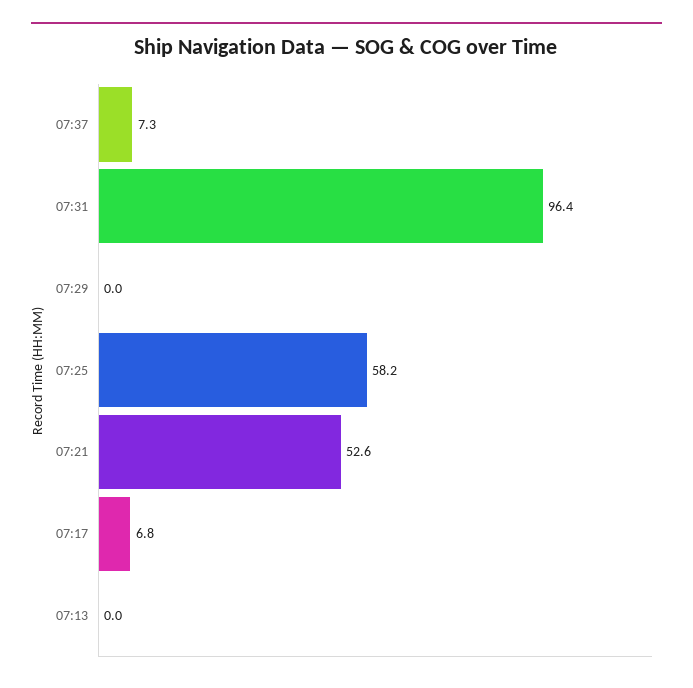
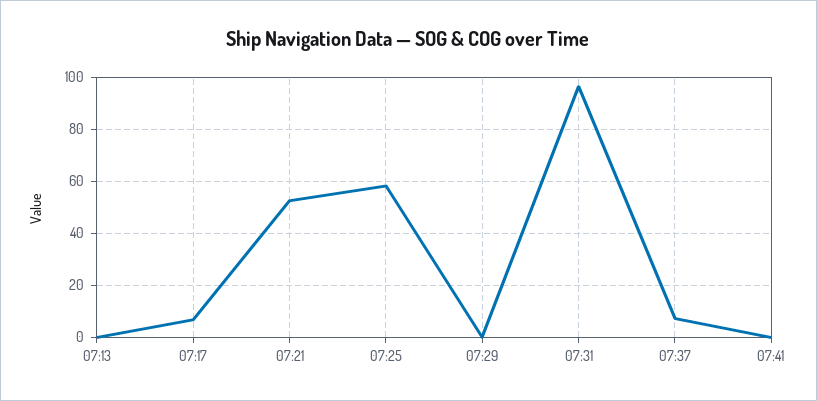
07:41: none -> 0

